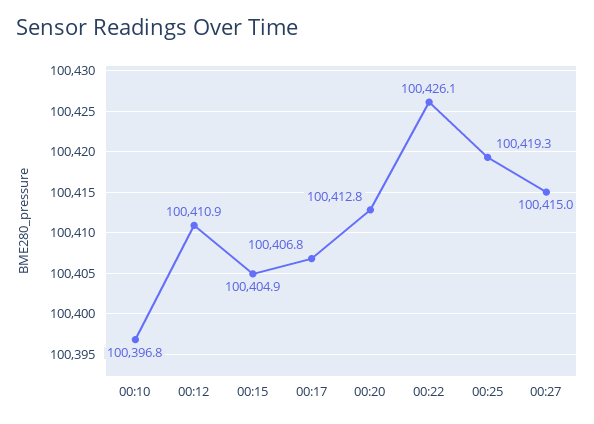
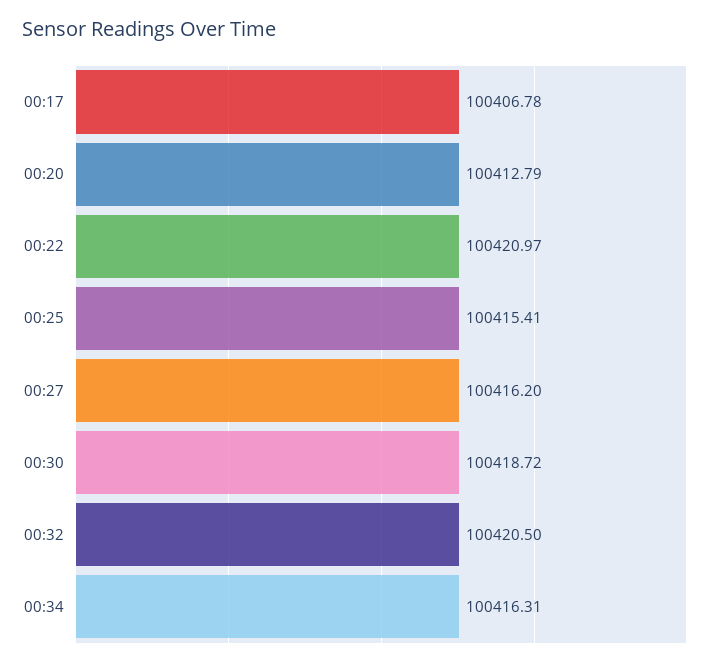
00:10: 100396.8 -> none
00:12: 100410.9 -> none
00:15: 100404.9 -> none
00:22: 100426.1 -> 100420.97
00:25: 100419.3 -> 100415.41
00:27: 100415 -> 100416.2
00:30: none -> 100418.72
00:32: none -> 100420.5
00:34: none -> 100416.31

